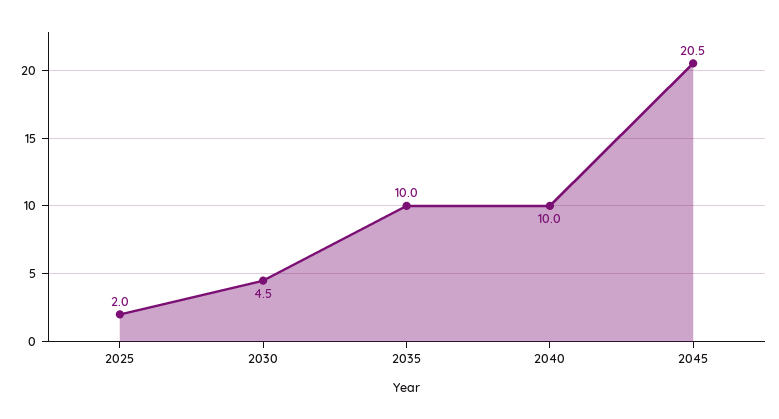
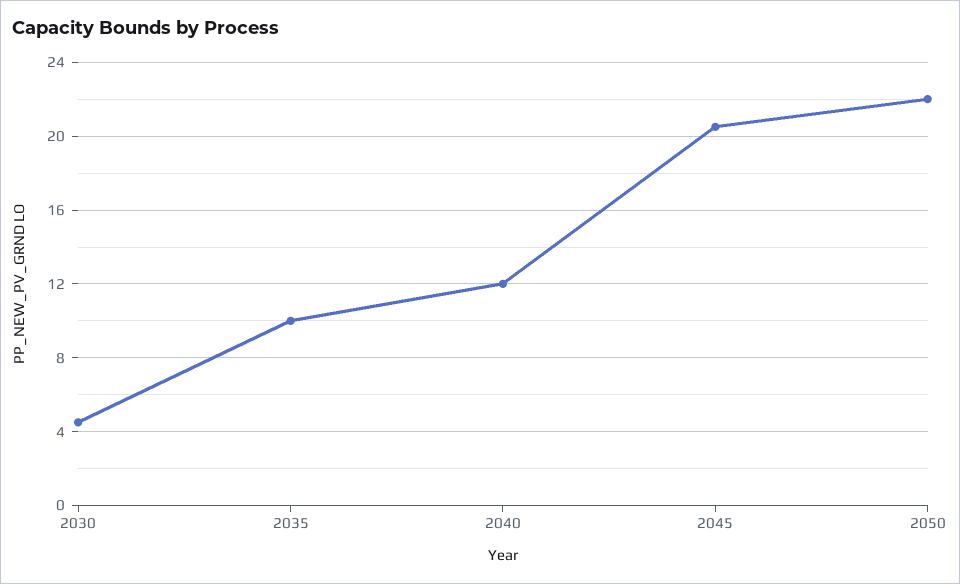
2025: 2 -> none
2040: 10 -> 12
2050: none -> 22

